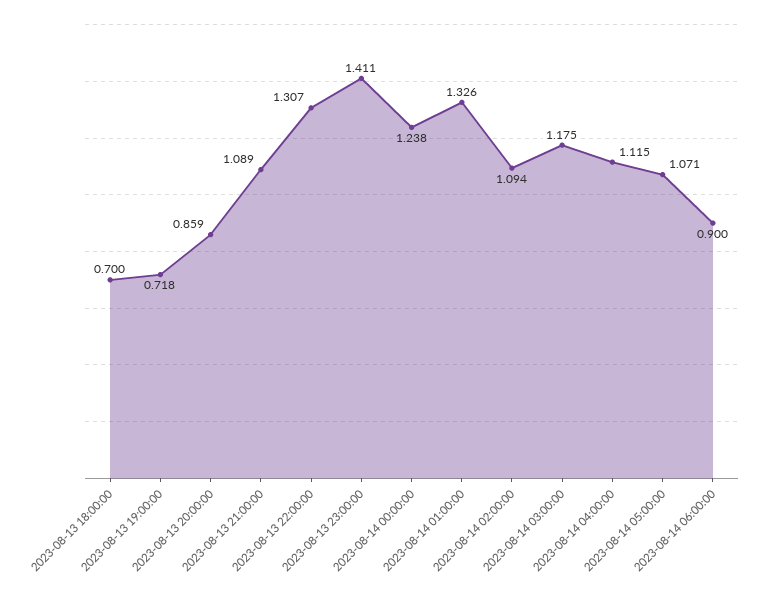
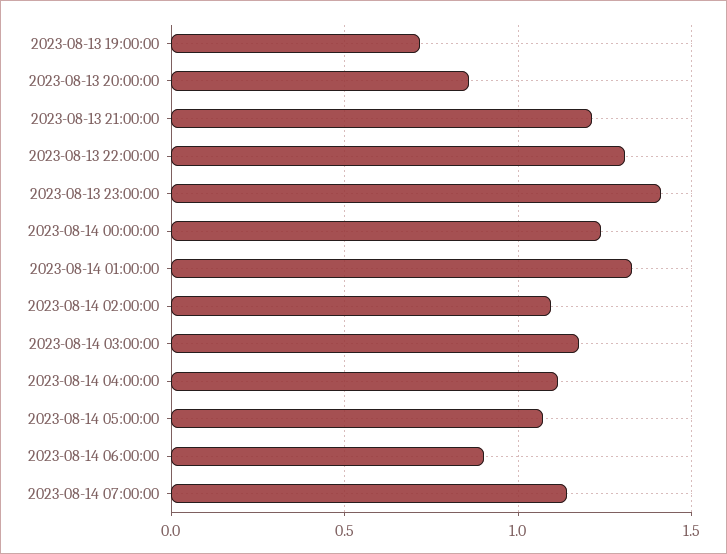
2023-08-13 18:00:00: 0.7 -> none
2023-08-13 21:00:00: 1.089 -> 1.2
2023-08-14 07:00:00: none -> 1.15

